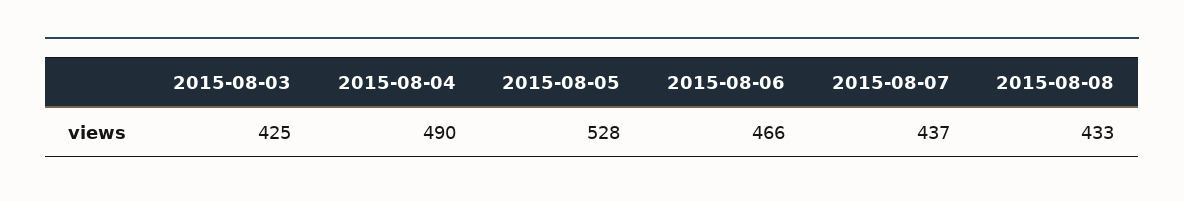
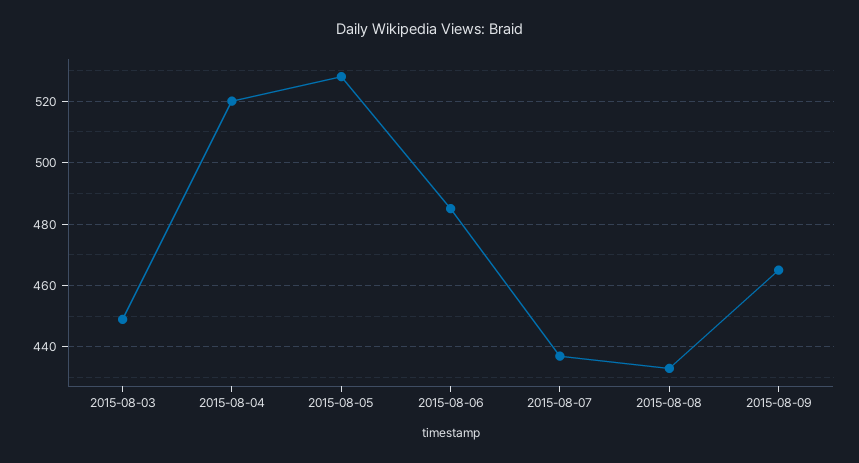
2015-08-03: 425 -> 450
2015-08-04: 490 -> 520
2015-08-06: 466 -> 485
2015-08-09: none -> 465

